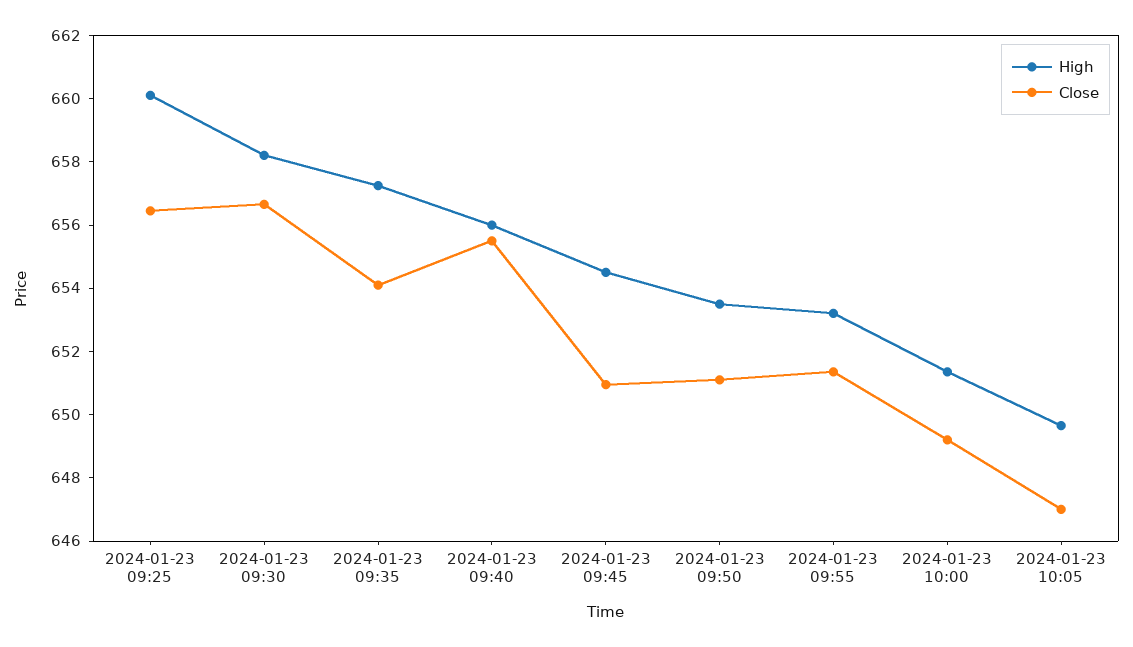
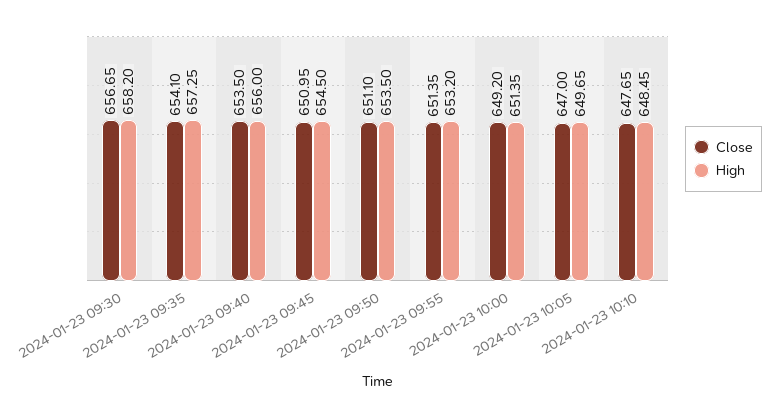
High, 2024-01-23 09:25: 660 -> none
Close, 2024-01-23 09:25: 656.5 -> none
Close, 2024-01-23 09:40: 655.5 -> 653.5
Close, 2024-01-23 10:10: none -> 647.65
High, 2024-01-23 10:10: none -> 648.45

